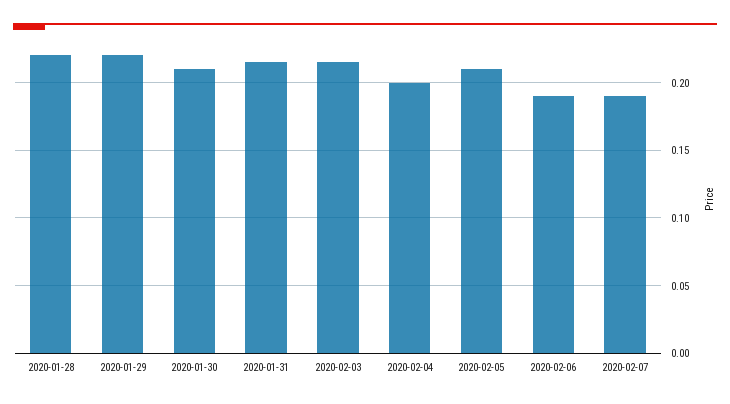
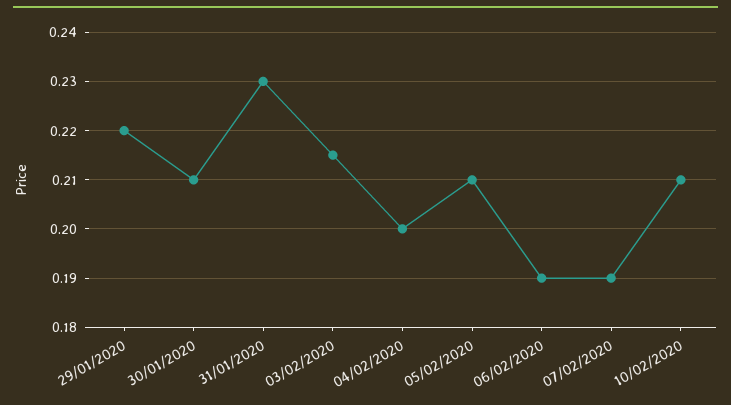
2020-01-28: 0.22 -> none
2020-01-31: 0.215 -> 0.23
10/02/2020: none -> 0.21

